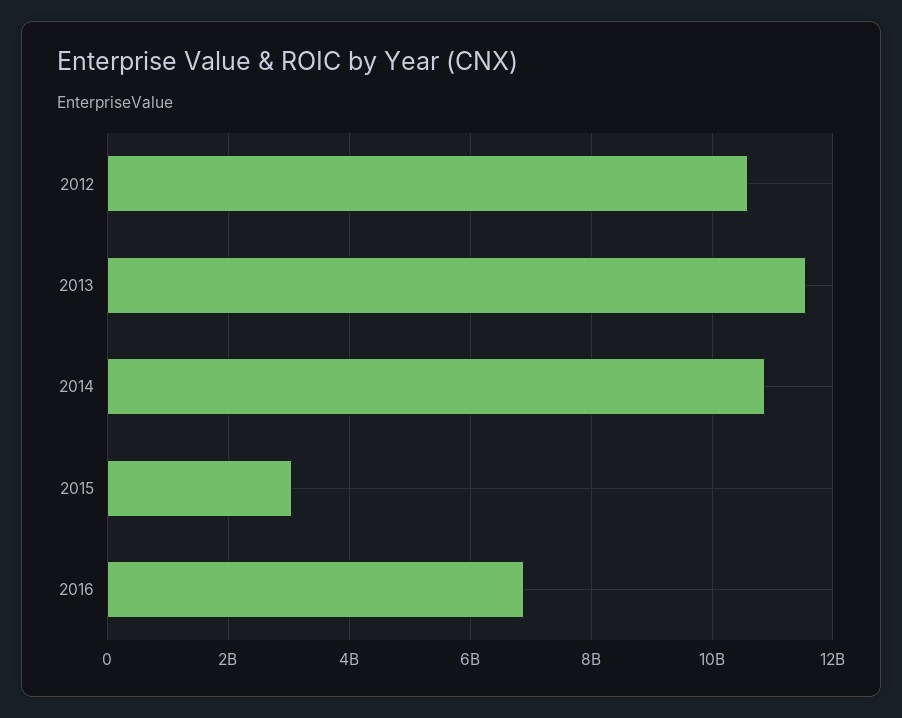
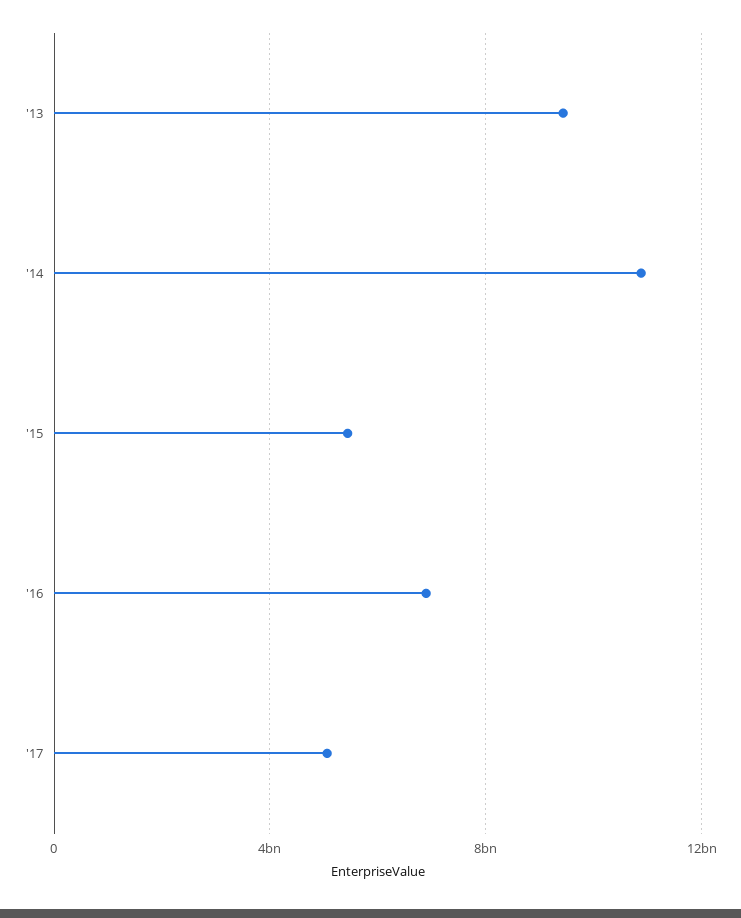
2012: 10600000000 -> none
2013: 11600000000 -> 9500000000
2015: 3000000000 -> 5500000000
'17: none -> 5000000000

